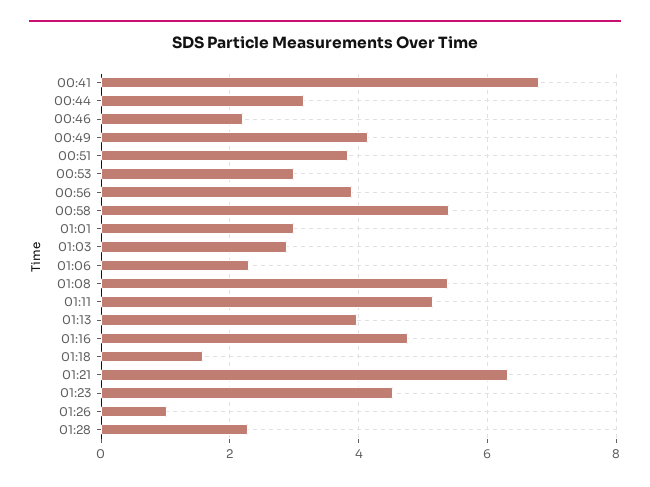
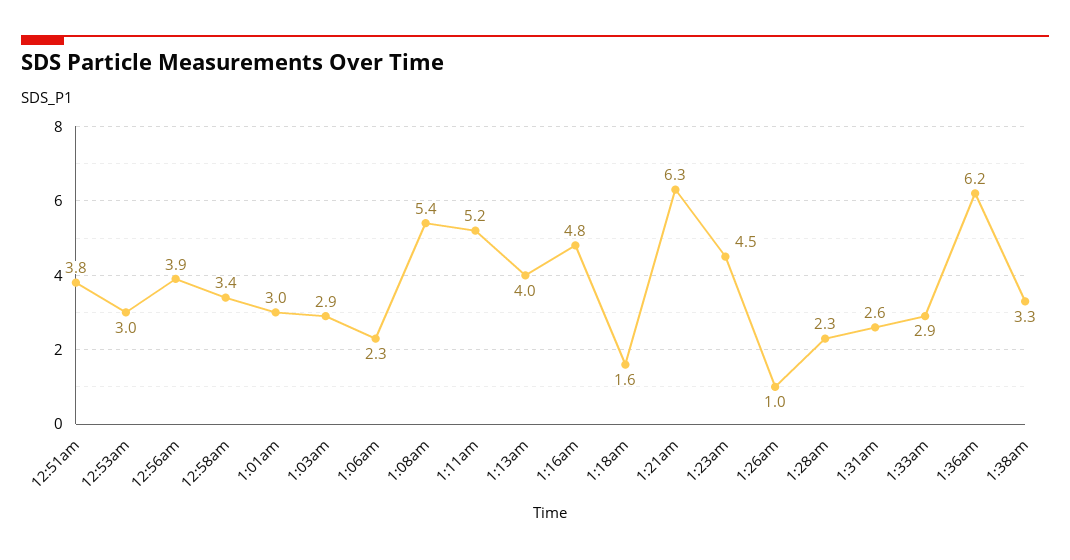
00:41: 6.8 -> none
00:44: 3.2 -> none
00:46: 2.2 -> none
00:49: 4.2 -> none
00:58: 5.4 -> 3.4
1:31am: none -> 2.6
1:33am: none -> 2.9
1:36am: none -> 6.2
1:38am: none -> 3.3

